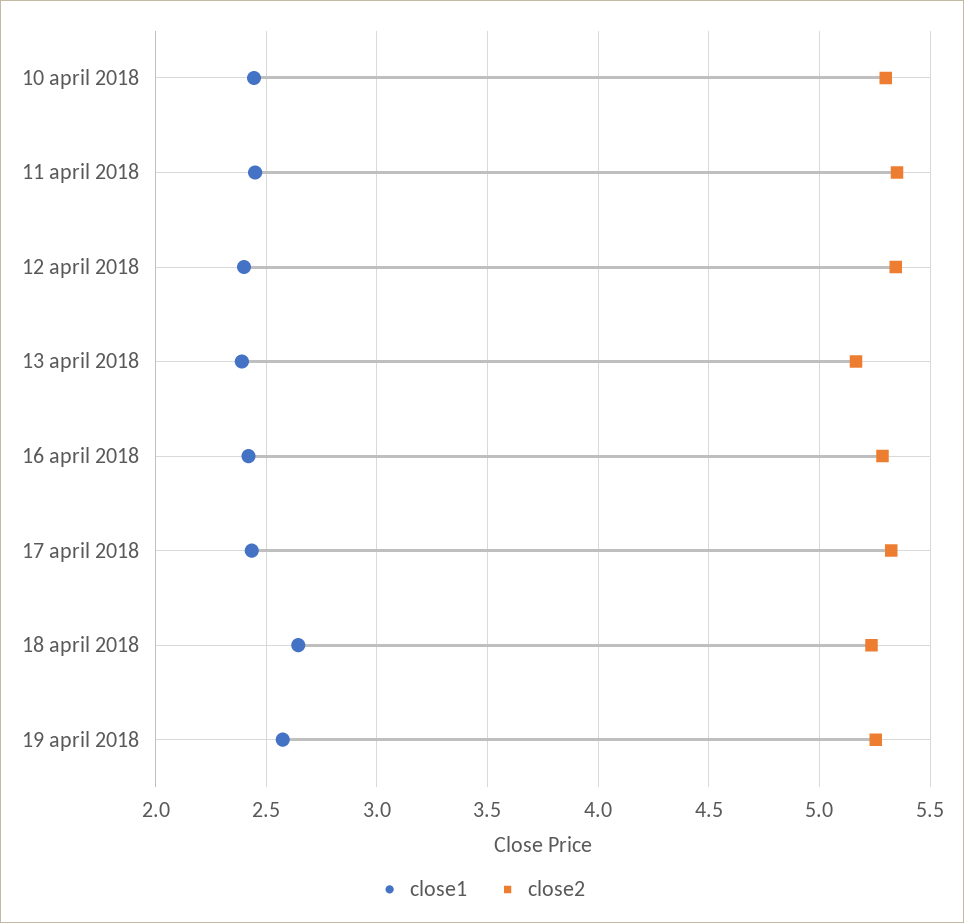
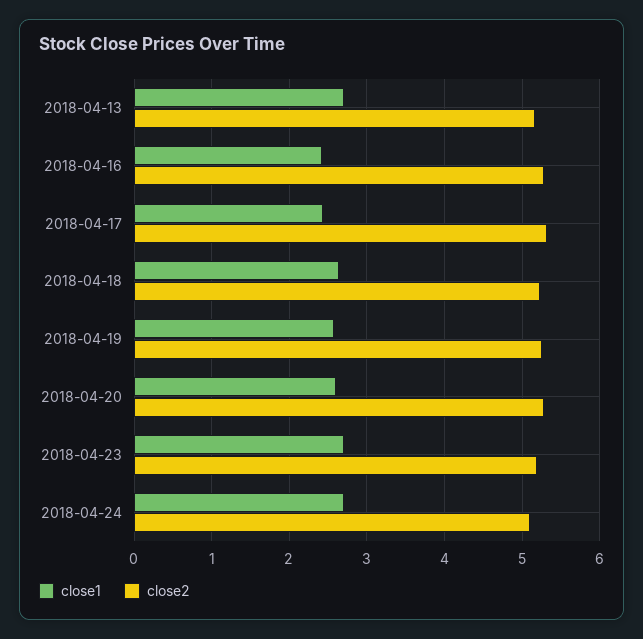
close1, 10 april 2018: 2.45 -> none
close2, 10 april 2018: 5.3 -> none
close1, 11 april 2018: 2.45 -> none
close2, 11 april 2018: 5.35 -> none
close1, 12 april 2018: 2.4 -> none
close2, 12 april 2018: 5.35 -> none
close1, 13 april 2018: 2.4 -> 2.7
close1, 2018-04-20: none -> 2.6
close2, 2018-04-20: none -> 5.3
close1, 2018-04-23: none -> 2.7
close2, 2018-04-23: none -> 5.2
close1, 2018-04-24: none -> 2.7
close2, 2018-04-24: none -> 5.1

